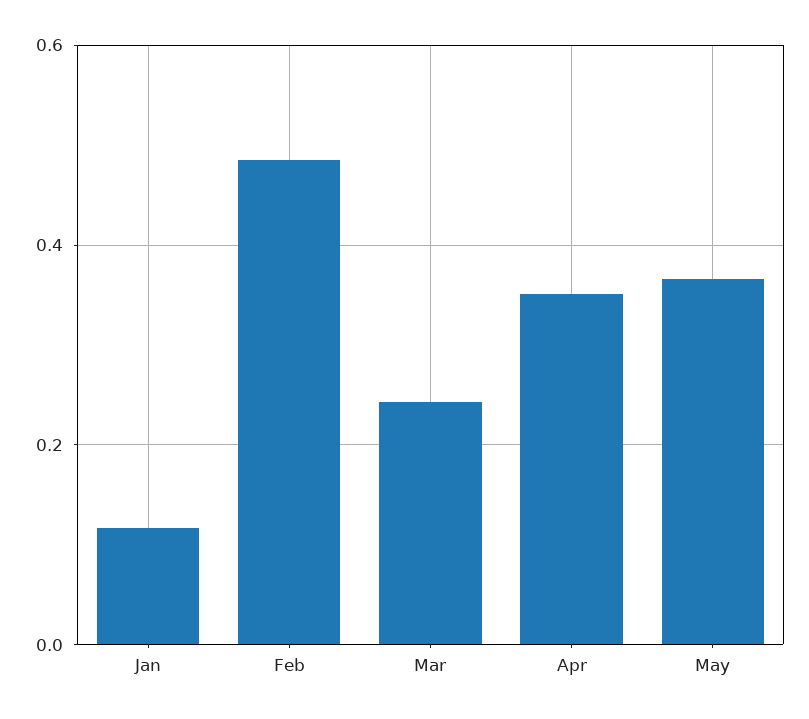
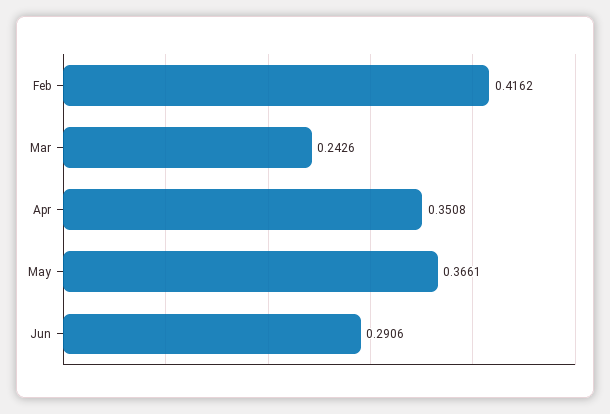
Jan: 0.12 -> none
Feb: 0.48 -> 0.4162
Jun: none -> 0.2906

